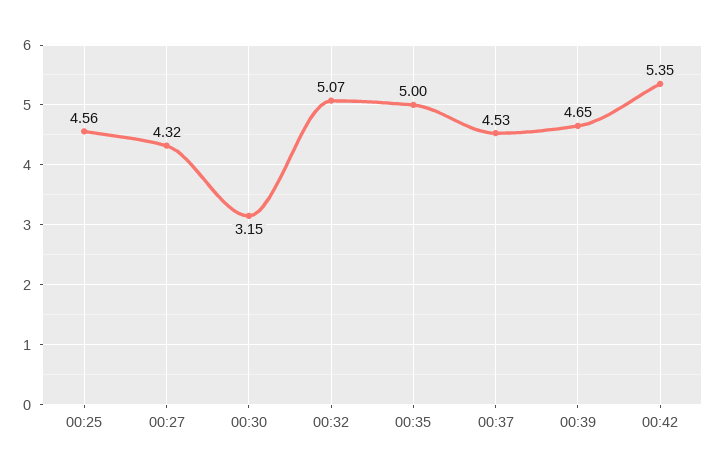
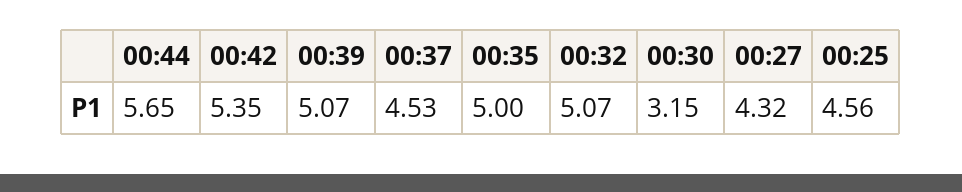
00:39: 4.65 -> 5.07
00:44: none -> 5.65

